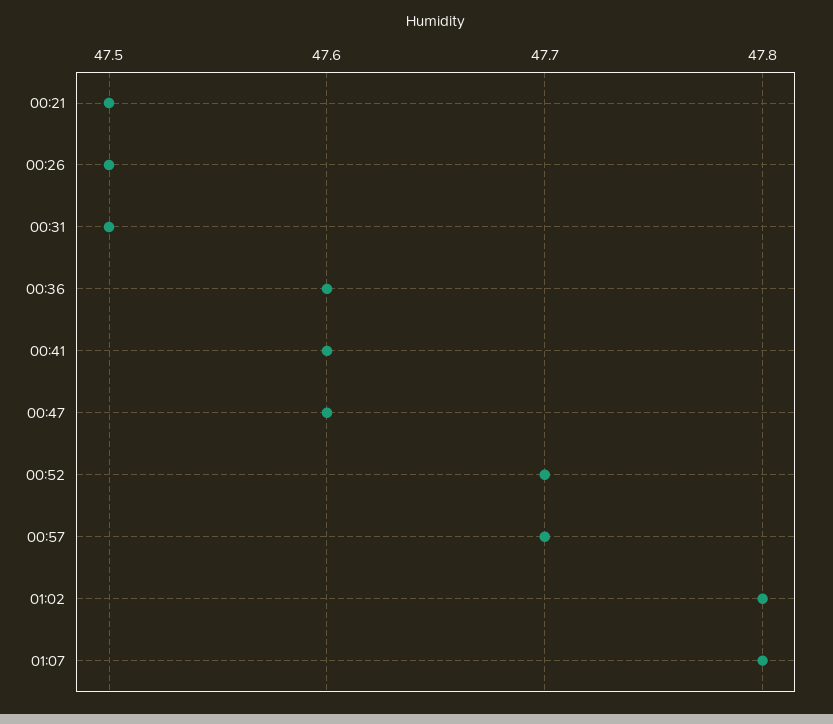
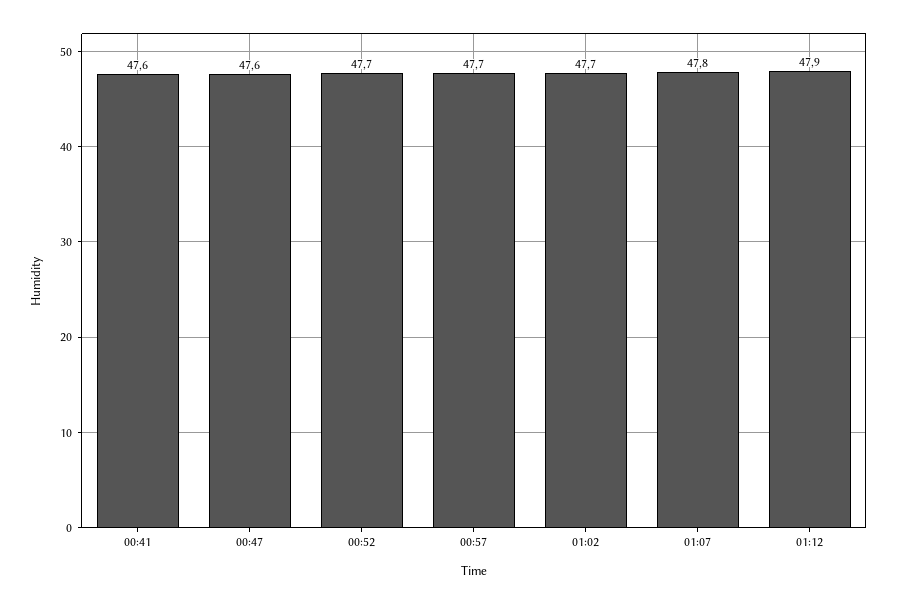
00:21: 47.5 -> none
00:26: 47.5 -> none
00:31: 47.5 -> none
00:36: 47.6 -> none
01:02: 47.8 -> 47.7
01:12: none -> 47.9

